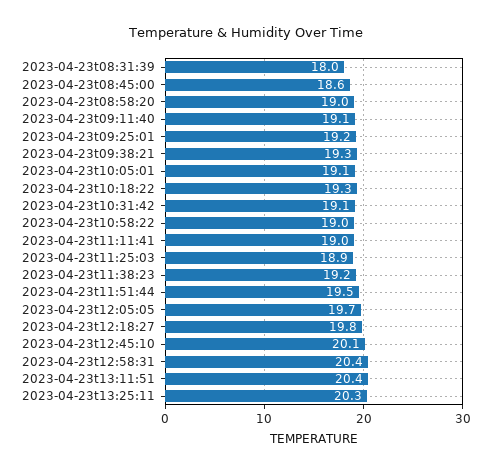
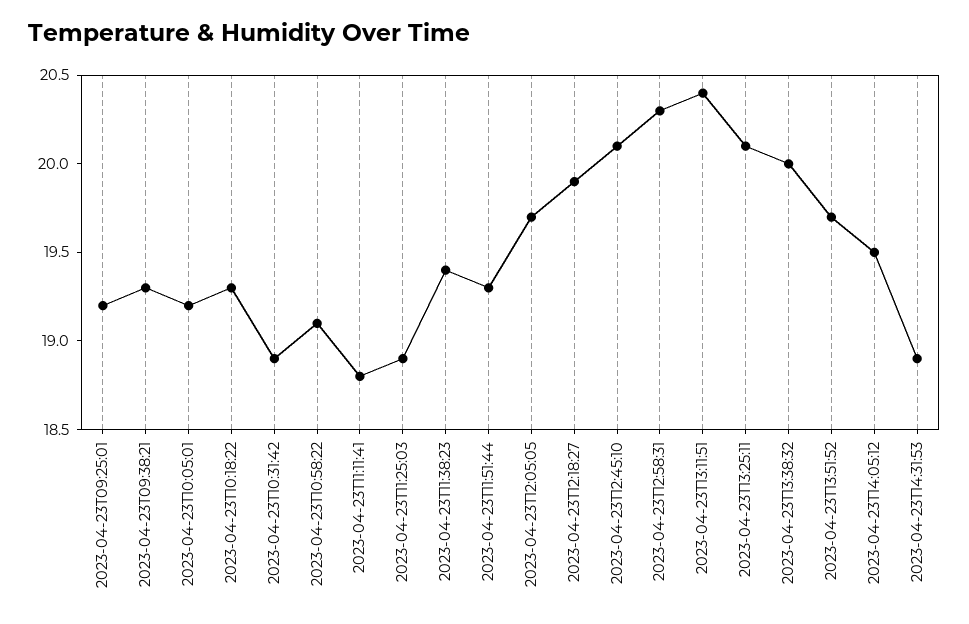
2023-04-23t08:31:39: 18 -> none
2023-04-23t08:45:00: 18.6 -> none
2023-04-23t08:58:20: 19 -> none
2023-04-23t09:11:40: 19.1 -> none
2023-04-23t10:05:01: 19.1 -> 19.2
2023-04-23t10:31:42: 19.1 -> 18.9
2023-04-23t10:58:22: 19 -> 19.1
2023-04-23t11:11:41: 19 -> 18.8
2023-04-23t11:38:23: 19.2 -> 19.4
2023-04-23t11:51:44: 19.5 -> 19.3
2023-04-23t12:18:27: 19.8 -> 19.9
2023-04-23t12:58:31: 20.4 -> 20.3
2023-04-23t13:25:11: 20.3 -> 20.1
2023-04-23T13:38:32: none -> 20
2023-04-23T13:51:52: none -> 19.7
2023-04-23T14:05:12: none -> 19.5
2023-04-23T14:31:53: none -> 18.9

